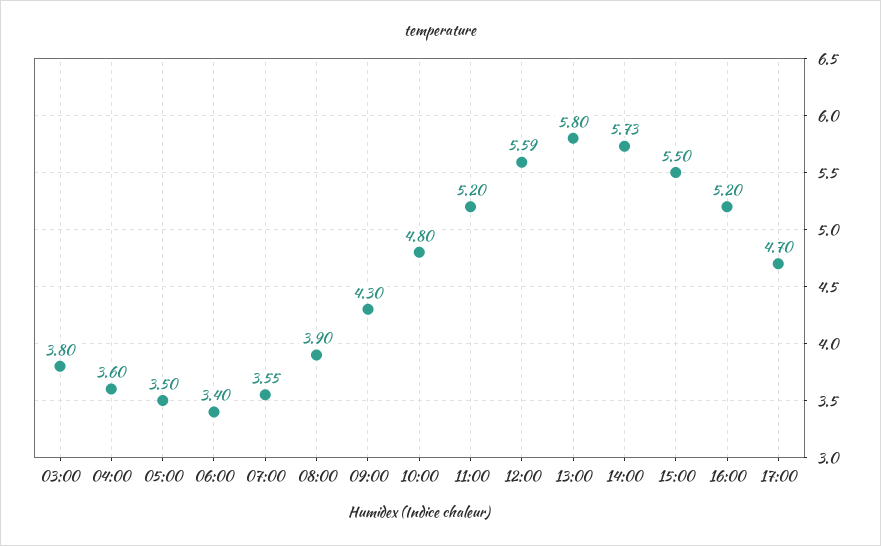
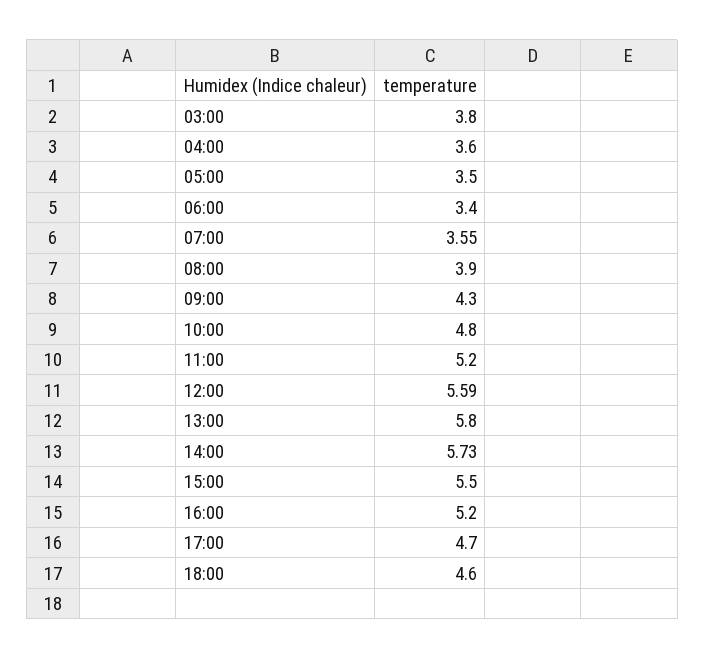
18:00: none -> 4.6

